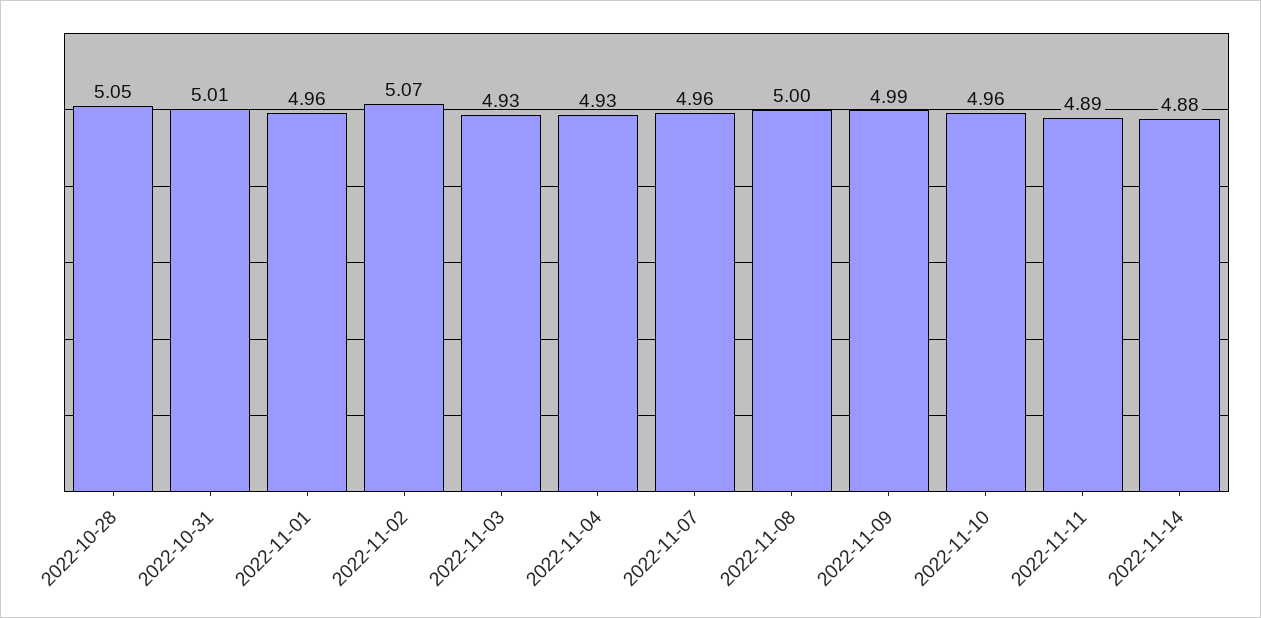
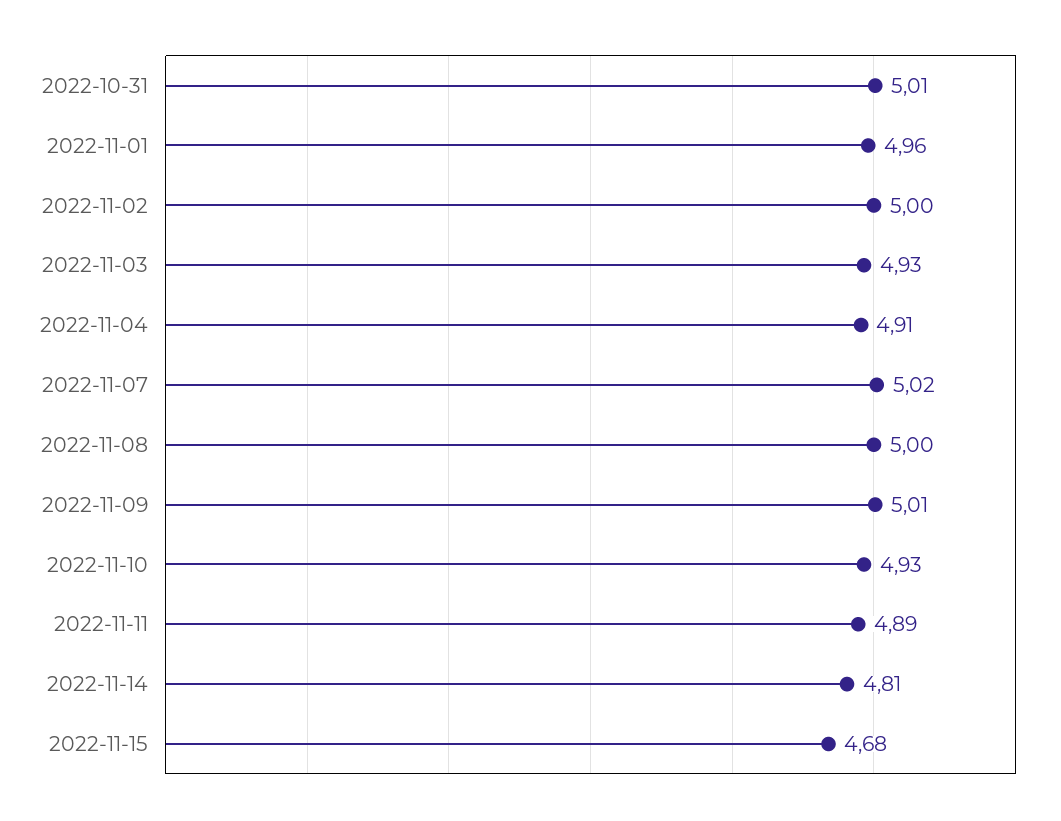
2022-10-28: 5.05 -> none
2022-11-02: 5.07 -> 5
2022-11-04: 4.93 -> 4.91
2022-11-07: 4.96 -> 5.02
2022-11-09: 4.99 -> 5.01
2022-11-10: 4.96 -> 4.93
2022-11-14: 4.88 -> 4.81
2022-11-15: none -> 4.68

